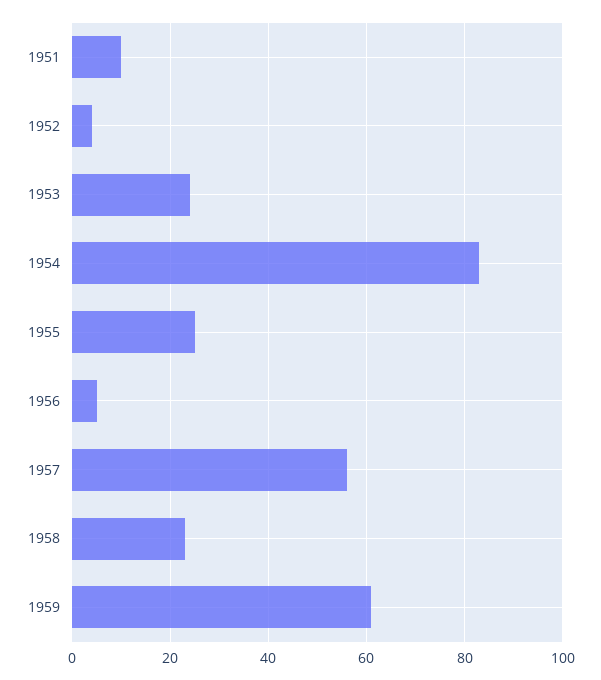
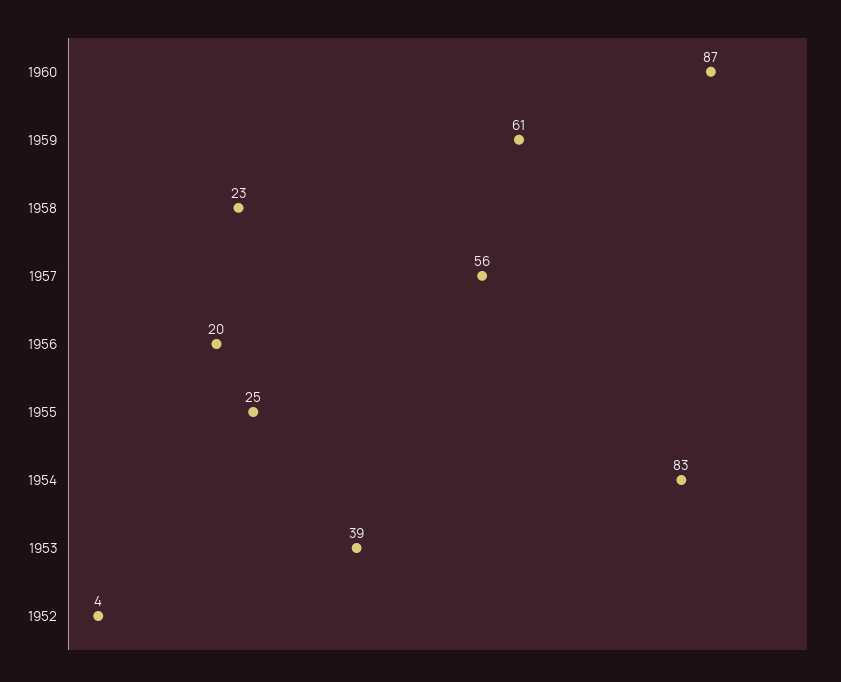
1951: 10 -> none
1953: 25 -> 39
1956: 5 -> 20
1960: none -> 87

